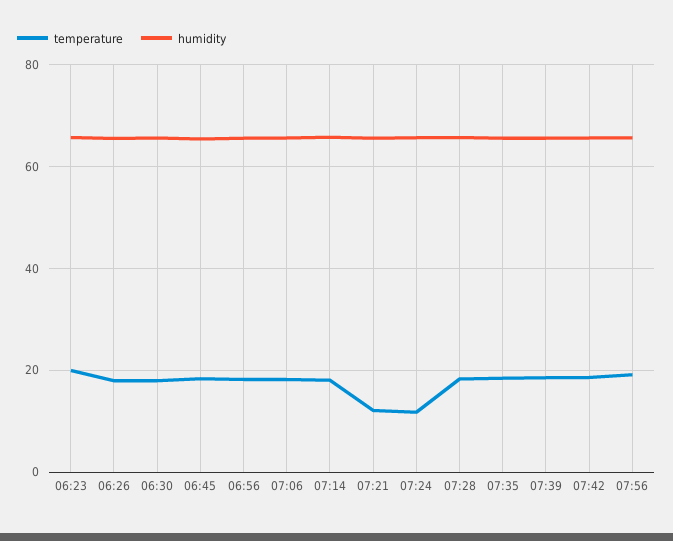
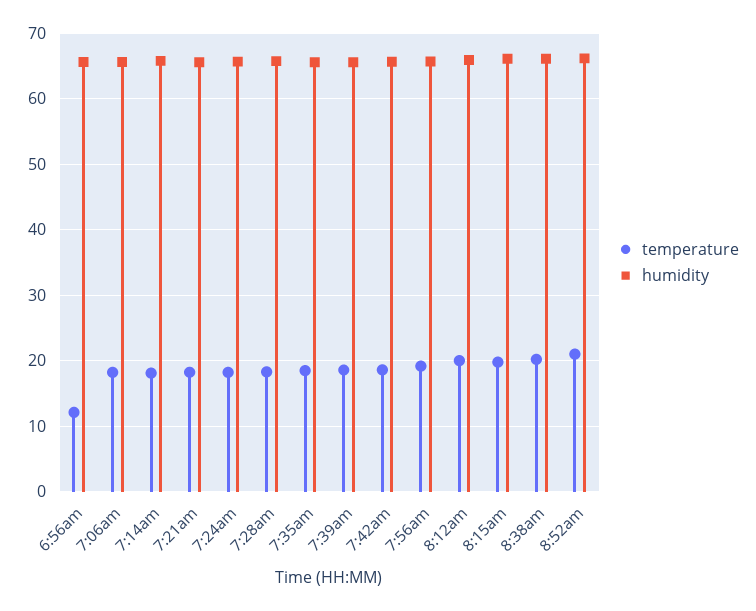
temperature, 06:23: 20 -> none
humidity, 06:23: 66 -> none
temperature, 06:26: 18 -> none
humidity, 06:26: 66 -> none
temperature, 06:30: 18 -> none
humidity, 06:30: 66 -> none
temperature, 06:45: 18 -> none
humidity, 06:45: 66 -> none
temperature, 06:56: 18 -> 12
temperature, 07:21: 12 -> 18
temperature, 07:24: 12 -> 18
temperature, 8:12am: none -> 20
humidity, 8:12am: none -> 66
temperature, 8:15am: none -> 20
humidity, 8:15am: none -> 66
temperature, 8:38am: none -> 20
humidity, 8:38am: none -> 66
temperature, 8:52am: none -> 21
humidity, 8:52am: none -> 66

